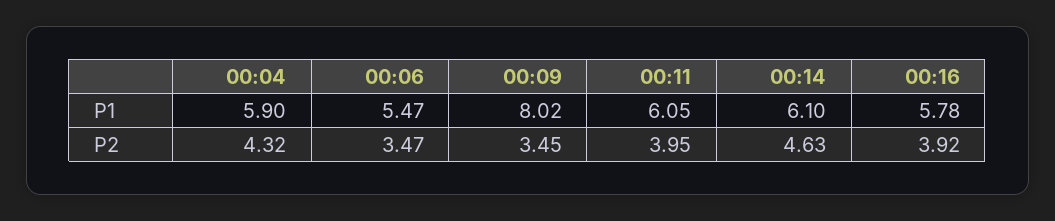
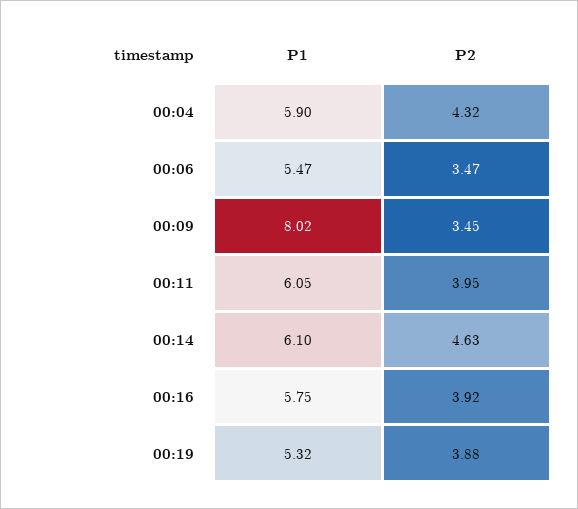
00:16, P1: 5.78 -> 5.75
00:19, P1: none -> 5.32
00:19, P2: none -> 3.88

